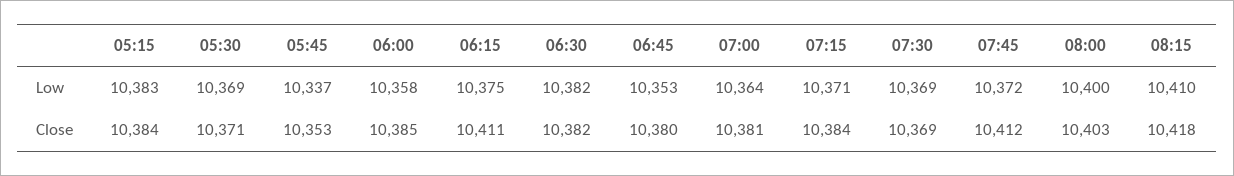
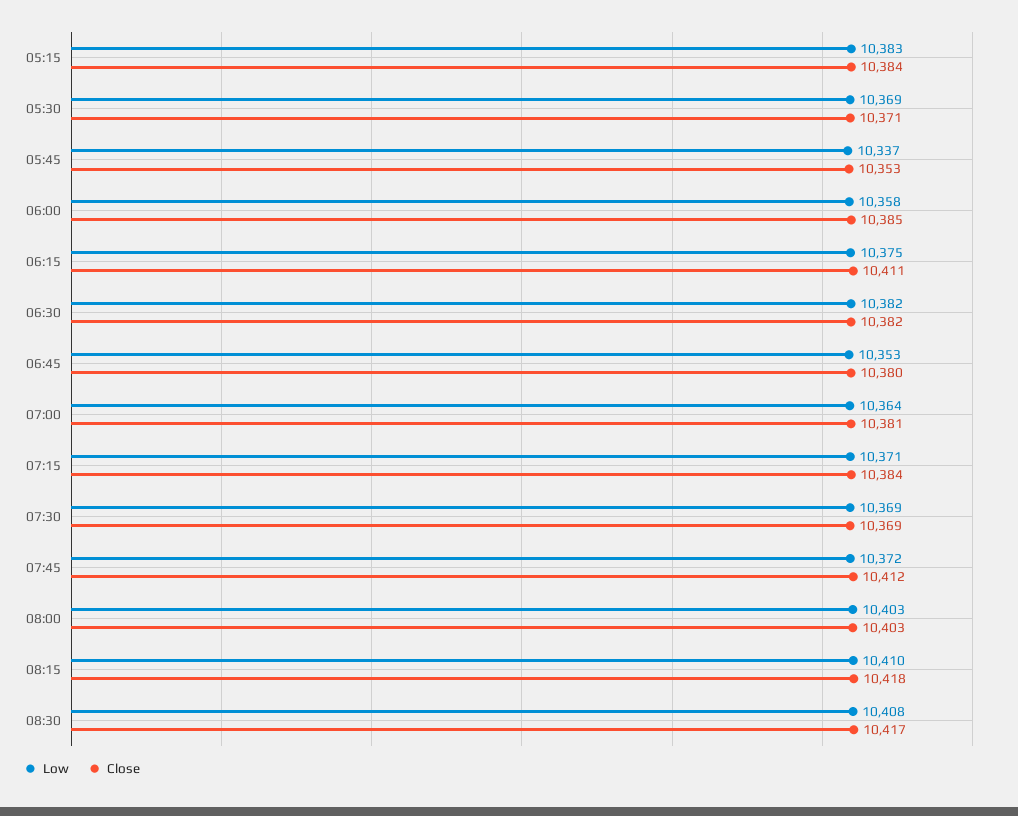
Low, 08:00: 10400 -> 10403
Low, 08:30: none -> 10408
Close, 08:30: none -> 10417

